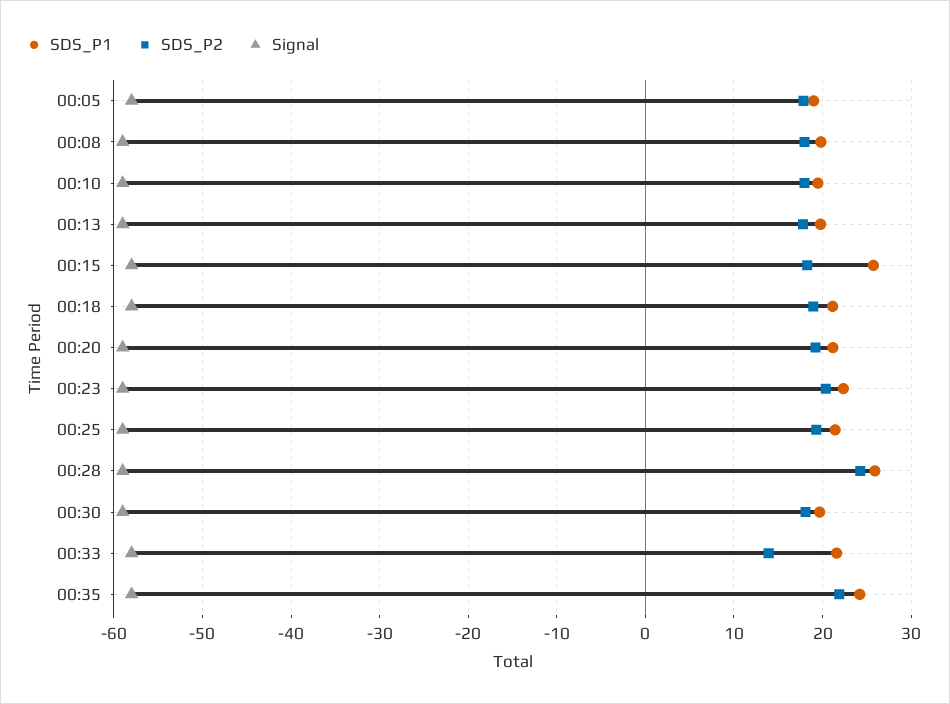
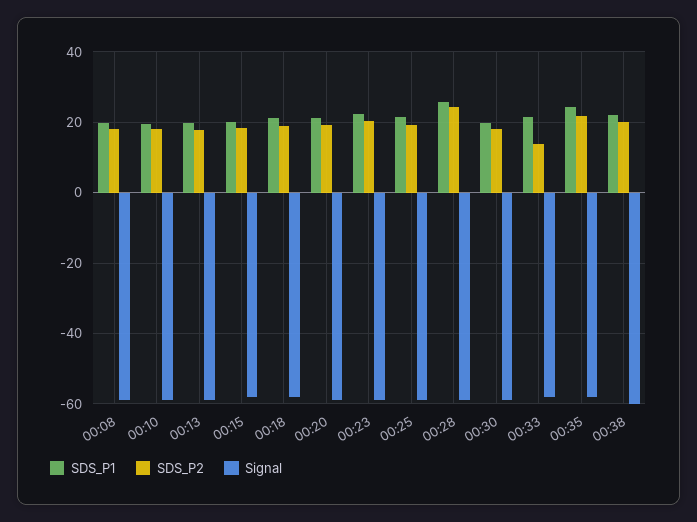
SDS_P1, 00:05: 19 -> none
SDS_P2, 00:05: 18 -> none
Signal, 00:05: -58 -> none
SDS_P1, 00:15: 26 -> 20
SDS_P1, 00:38: none -> 22
SDS_P2, 00:38: none -> 20
Signal, 00:38: none -> -60

